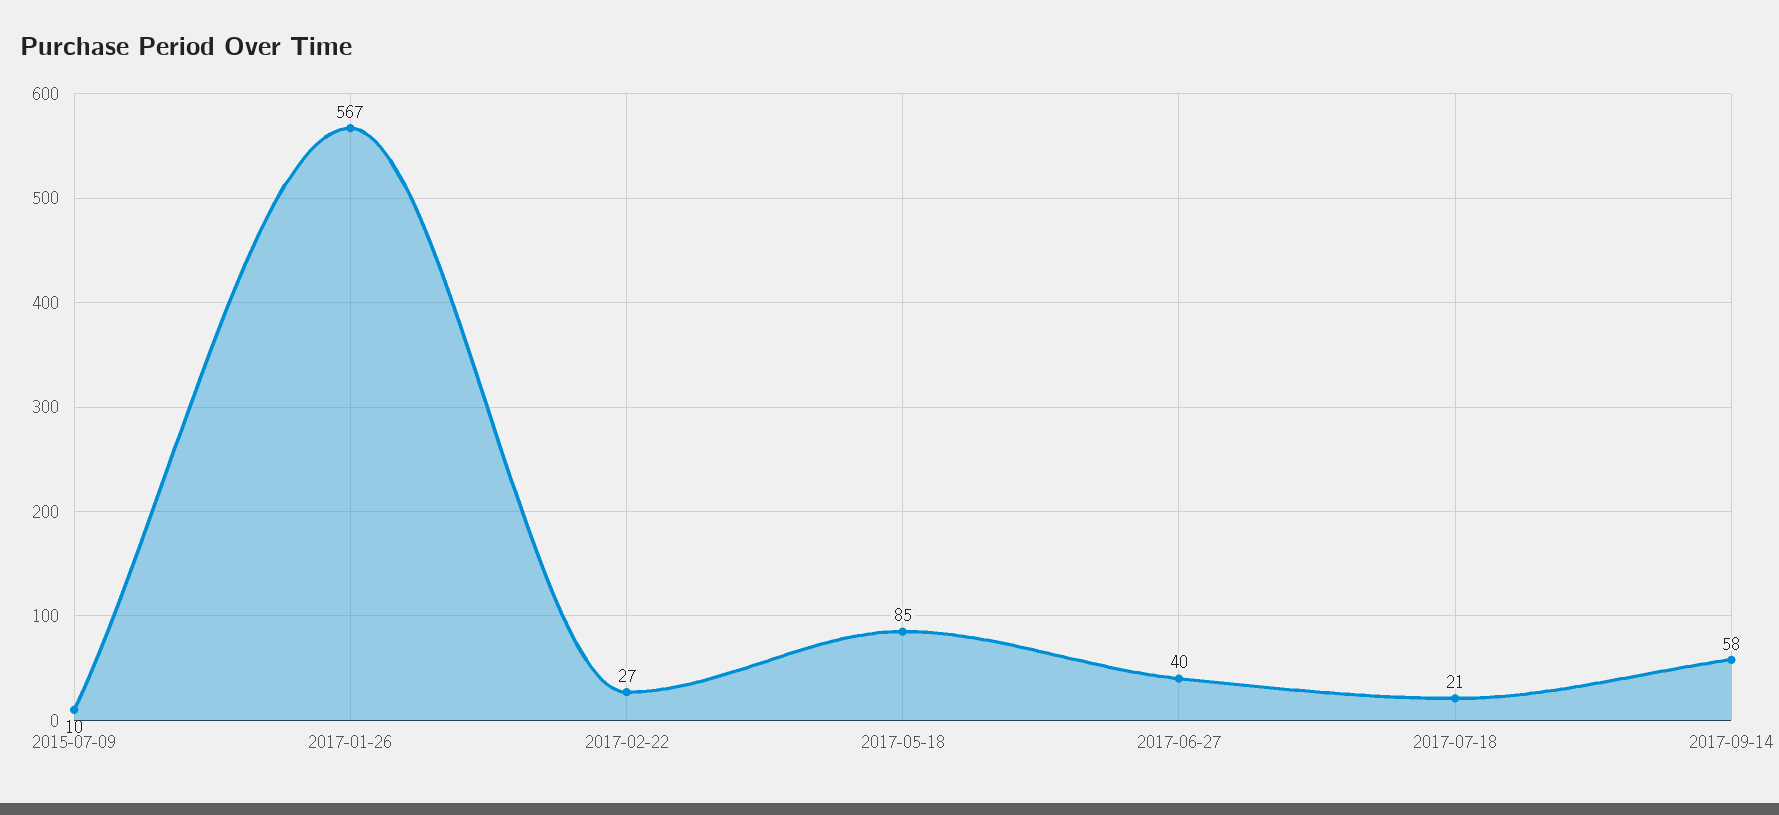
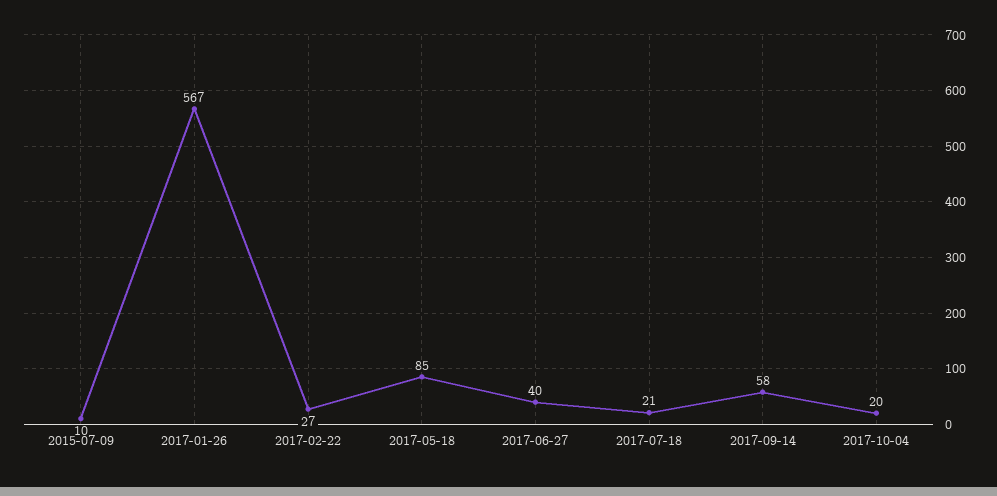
2017-10-04: none -> 20

